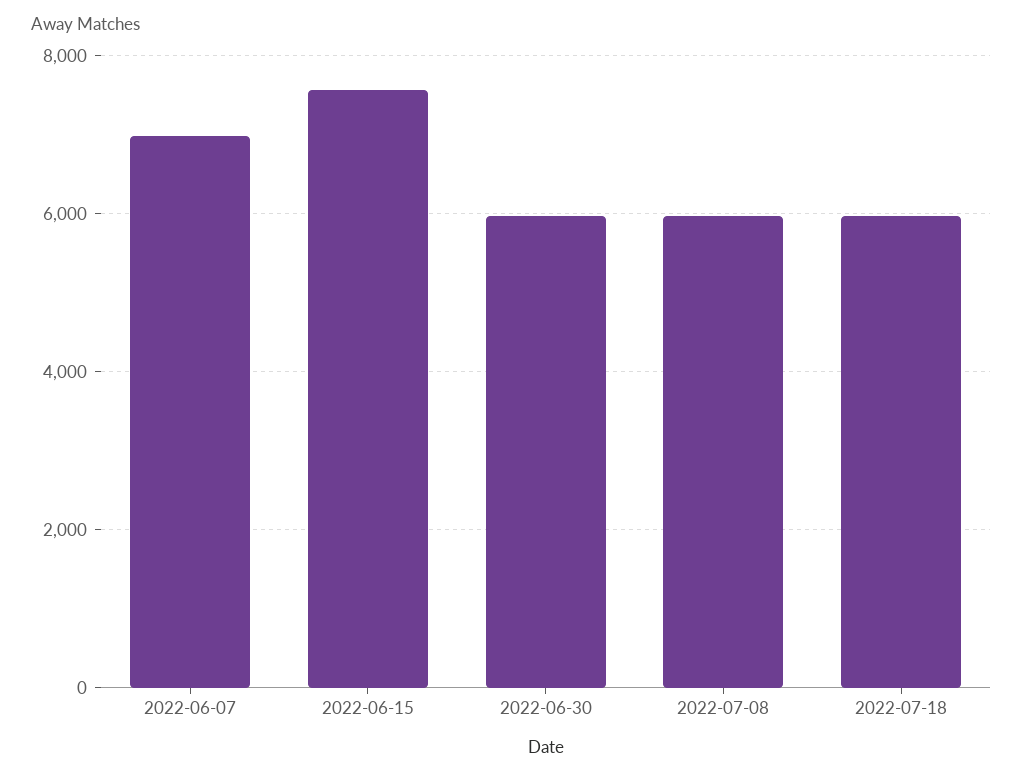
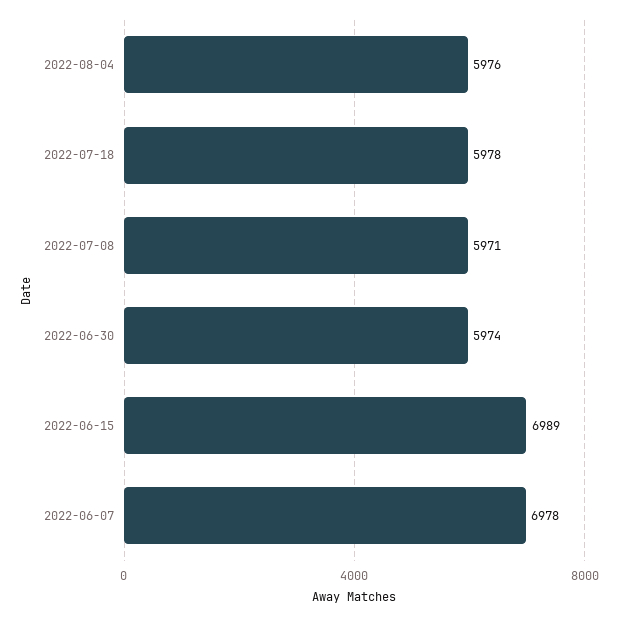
2022-06-15: 7600 -> 6989
2022-08-04: none -> 5976

